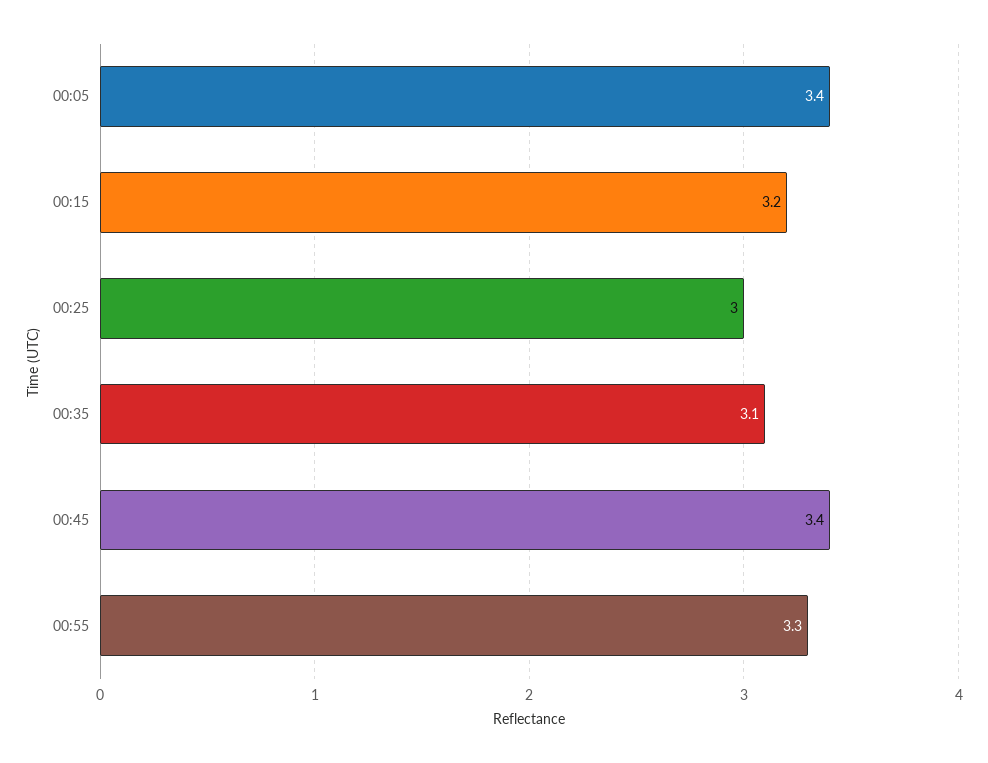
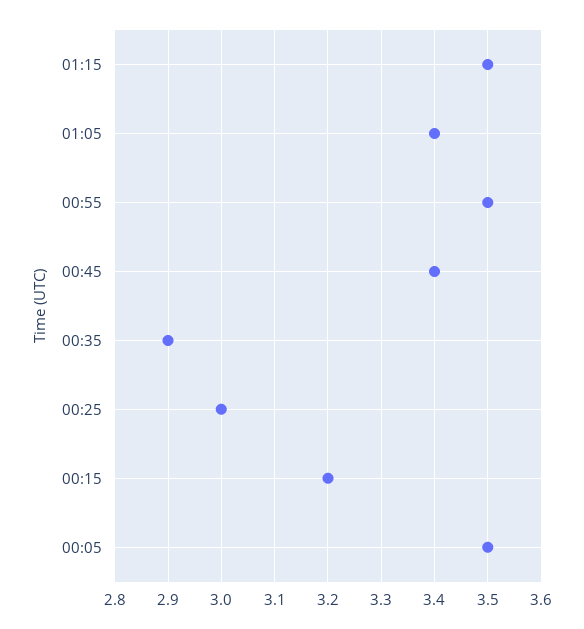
00:05: 3.4 -> 3.5
00:35: 3.1 -> 2.9
00:55: 3.3 -> 3.5
01:15: none -> 3.5
01:05: none -> 3.4

